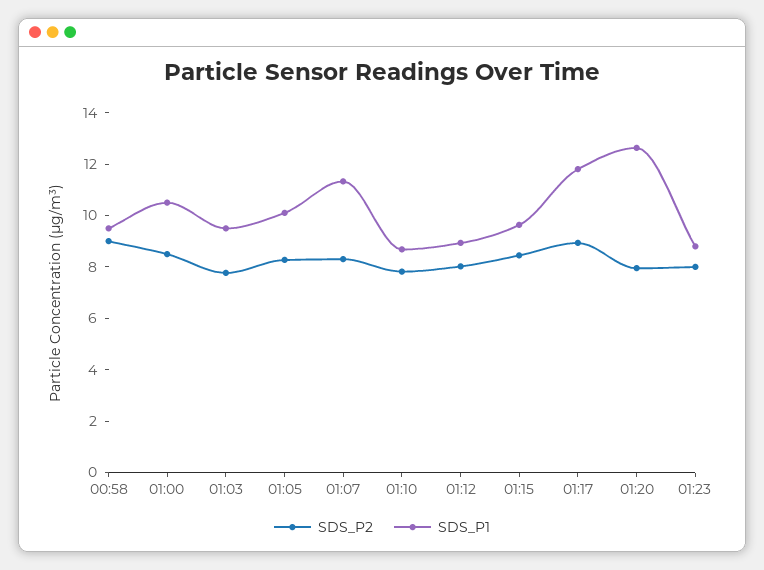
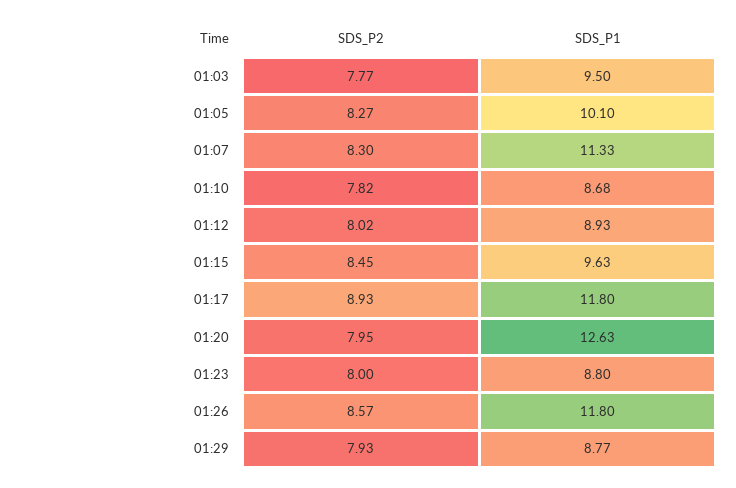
SDS_P2, 00:58: 9 -> none
SDS_P1, 00:58: 9.5 -> none
SDS_P2, 01:00: 8.5 -> none
SDS_P1, 01:00: 10.5 -> none
SDS_P2, 01:26: none -> 8.57
SDS_P1, 01:26: none -> 11.8
SDS_P2, 01:29: none -> 7.93
SDS_P1, 01:29: none -> 8.77

